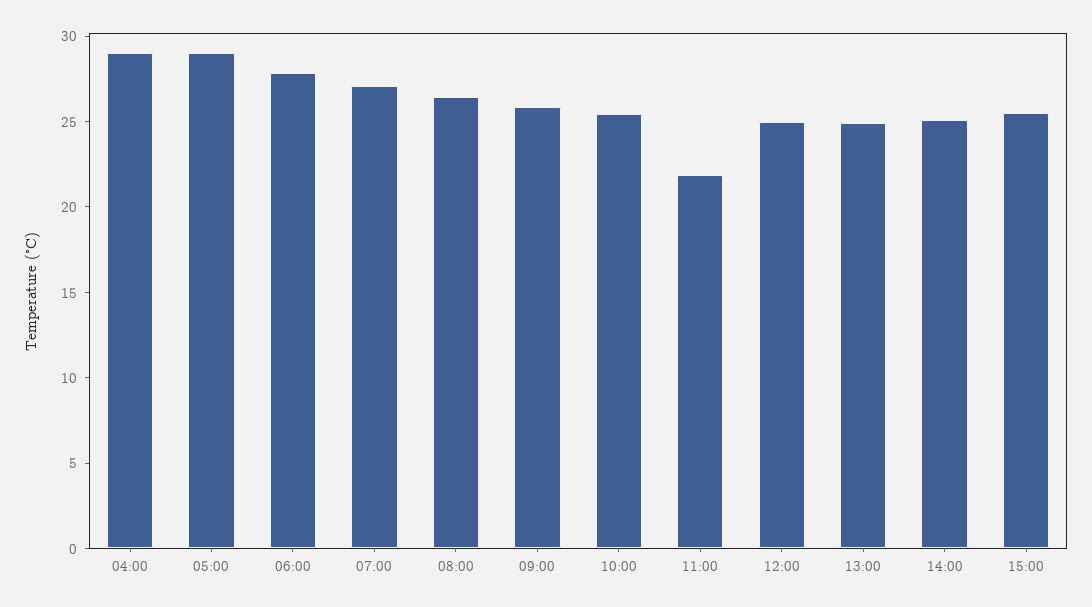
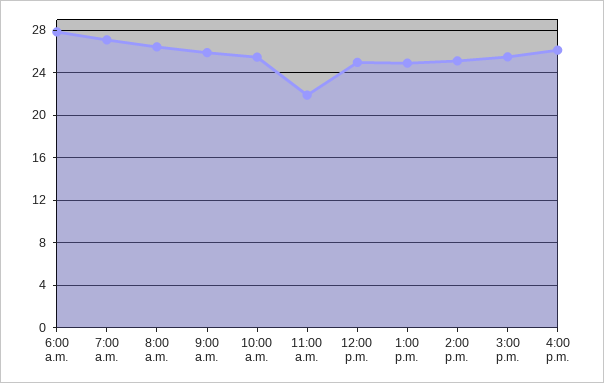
04:00: 29 -> none
05:00: 29 -> none
4:00 p.m.: none -> 26

